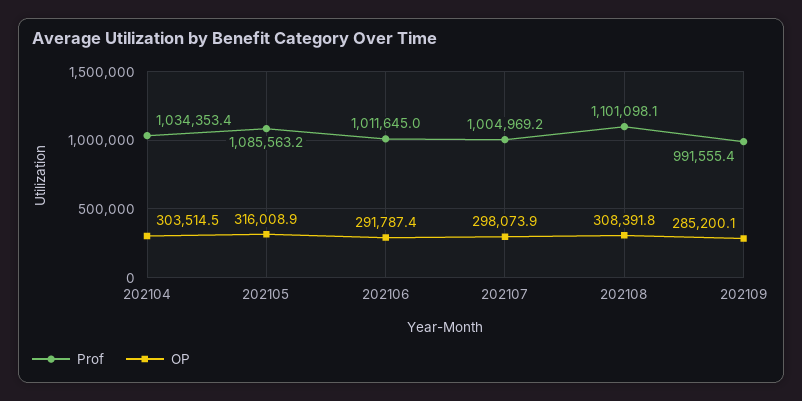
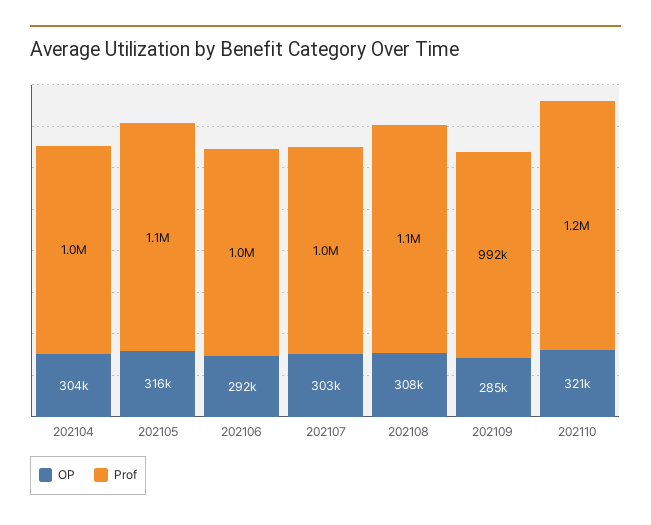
OP, 202107: 298073.9 -> 303000
OP, 202110: none -> 321000
Prof, 202110: none -> 1200000

